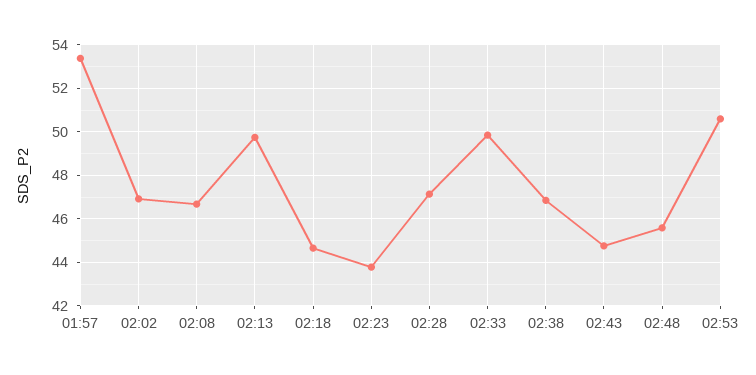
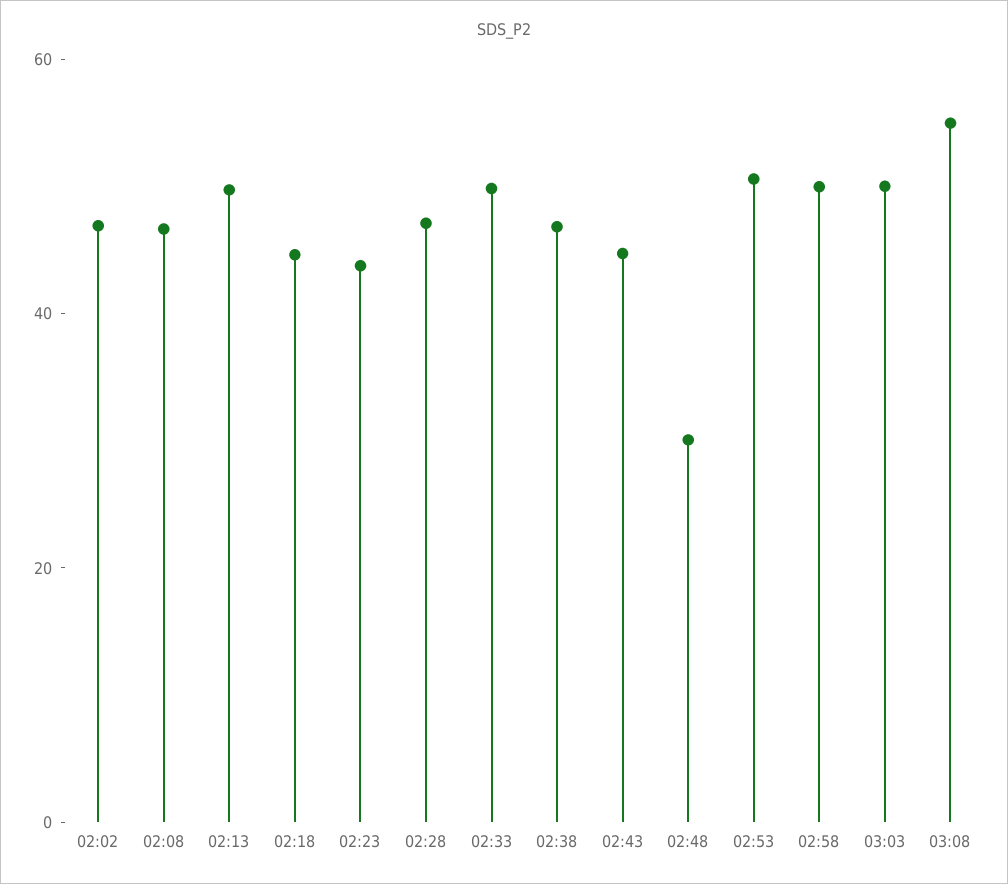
01:57: 53.5 -> none
02:48: 45.5 -> 30
02:58: none -> 50
03:03: none -> 50
03:08: none -> 55

